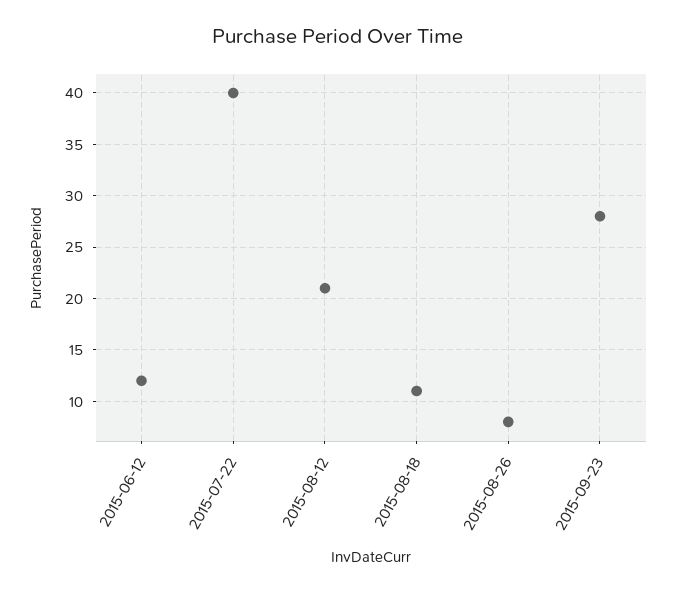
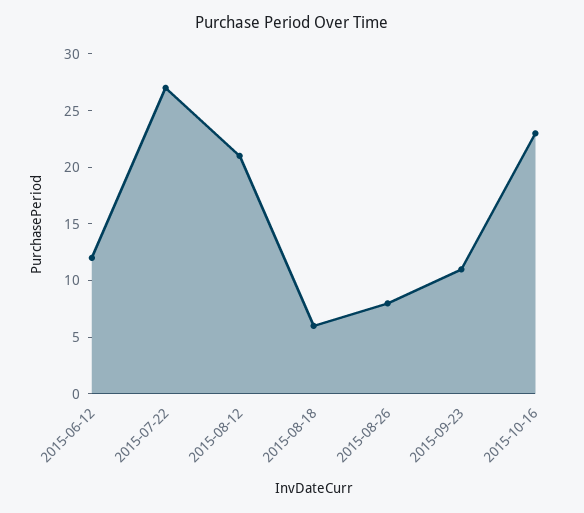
2015-07-22: 40 -> 27
2015-08-18: 11 -> 6
2015-09-23: 28 -> 11
2015-10-16: none -> 23

